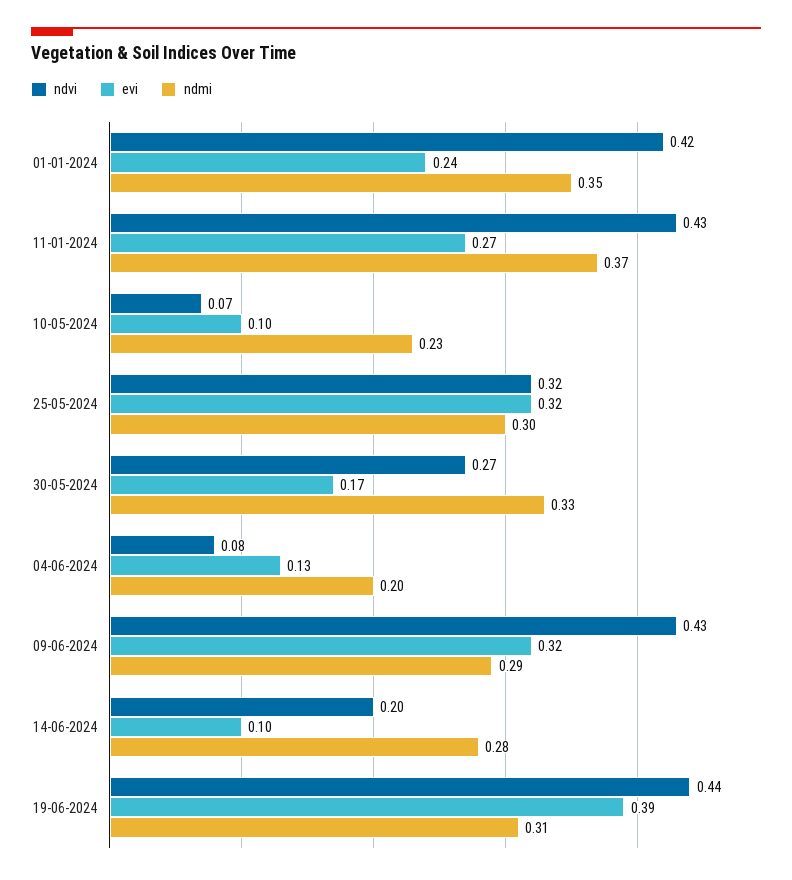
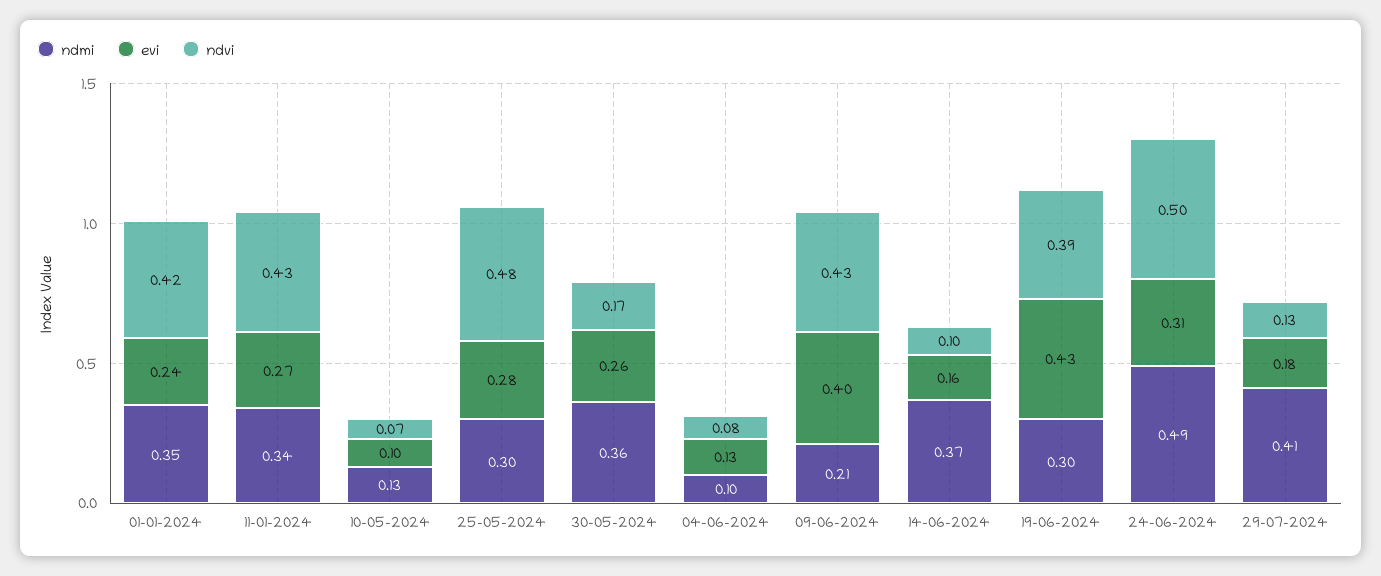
ndmi, 11-01-2024: 0.37 -> 0.34
ndmi, 10-05-2024: 0.23 -> 0.13
ndvi, 25-05-2024: 0.32 -> 0.48
evi, 25-05-2024: 0.32 -> 0.28
ndvi, 30-05-2024: 0.27 -> 0.17
evi, 30-05-2024: 0.17 -> 0.26
ndmi, 30-05-2024: 0.33 -> 0.36
ndmi, 04-06-2024: 0.2 -> 0.1
evi, 09-06-2024: 0.32 -> 0.4
ndmi, 09-06-2024: 0.29 -> 0.21
ndvi, 14-06-2024: 0.2 -> 0.1
evi, 14-06-2024: 0.1 -> 0.16
ndmi, 14-06-2024: 0.28 -> 0.37
ndvi, 19-06-2024: 0.44 -> 0.39
evi, 19-06-2024: 0.39 -> 0.43
ndmi, 19-06-2024: 0.31 -> 0.3
ndmi, 24-06-2024: none -> 0.49
evi, 24-06-2024: none -> 0.31
ndvi, 24-06-2024: none -> 0.5
ndmi, 29-07-2024: none -> 0.41
evi, 29-07-2024: none -> 0.18
ndvi, 29-07-2024: none -> 0.13

